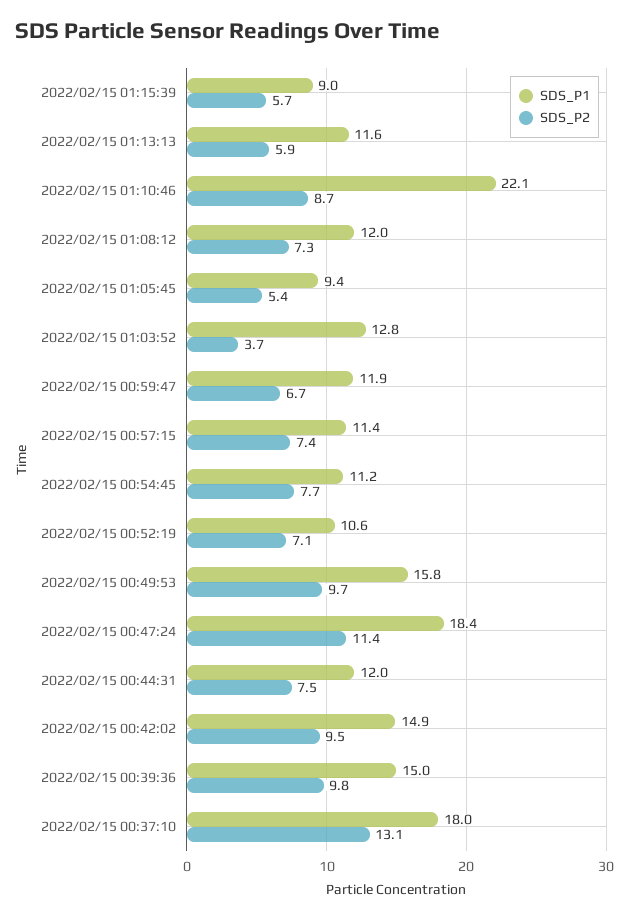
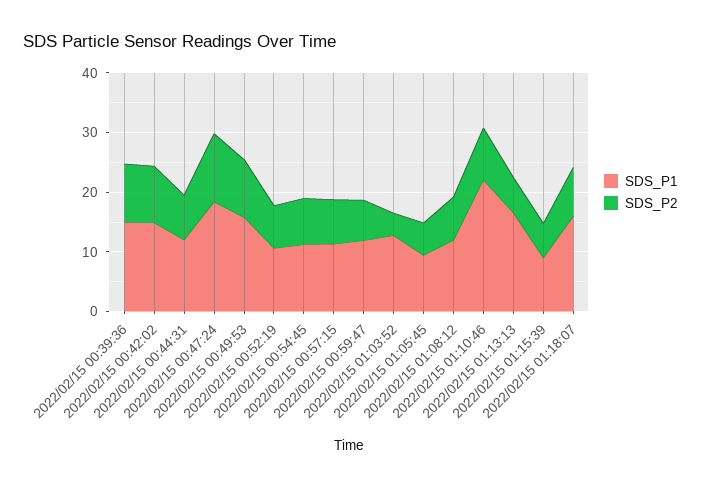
SDS_P1, 2022/02/15 01:13:13: 11.6 -> 16
SDS_P1, 2022/02/15 00:37:10: 18 -> none
SDS_P2, 2022/02/15 00:37:10: 13.1 -> none
SDS_P1, 2022/02/15 01:18:07: none -> 16
SDS_P2, 2022/02/15 01:18:07: none -> 8

